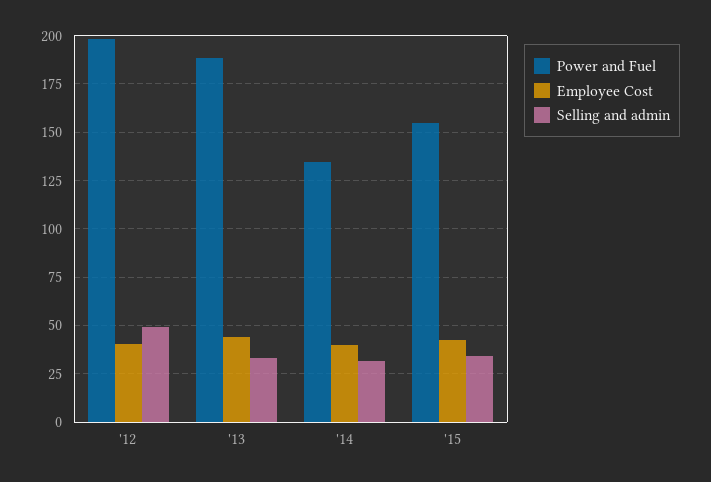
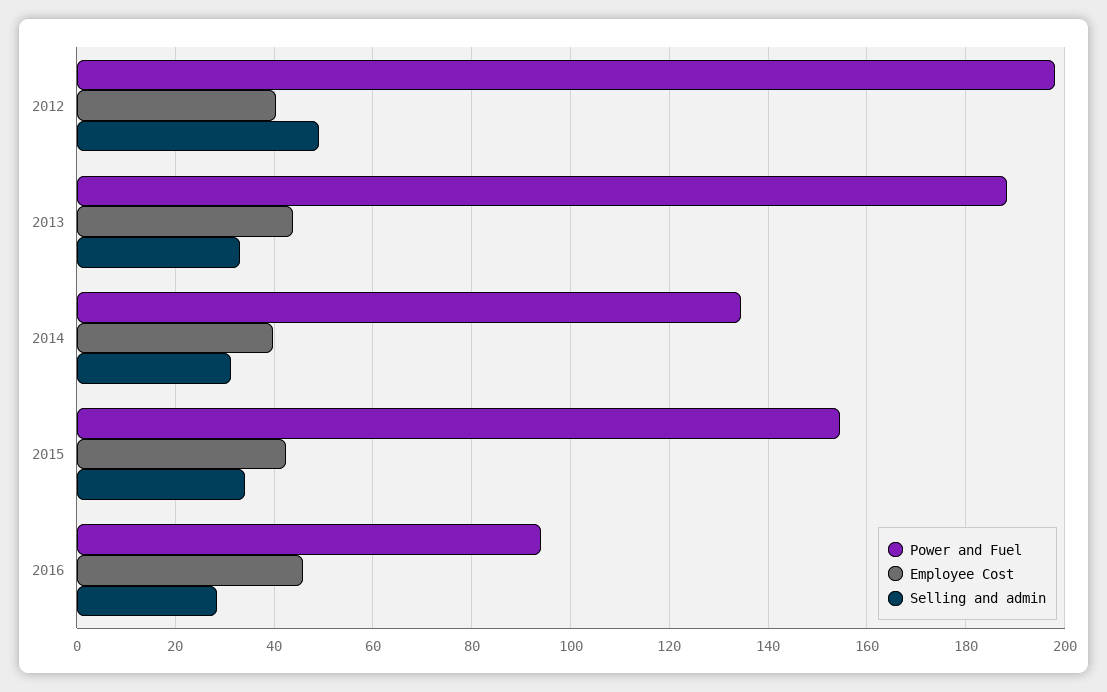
Power and Fuel, 2016: none -> 94
Employee Cost, 2016: none -> 46
Selling and admin, 2016: none -> 28

